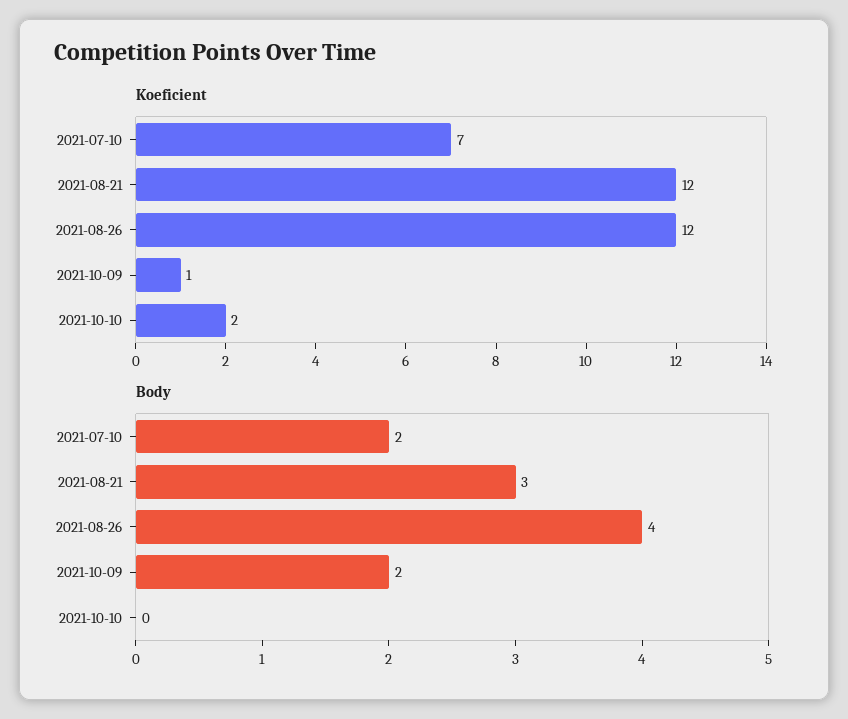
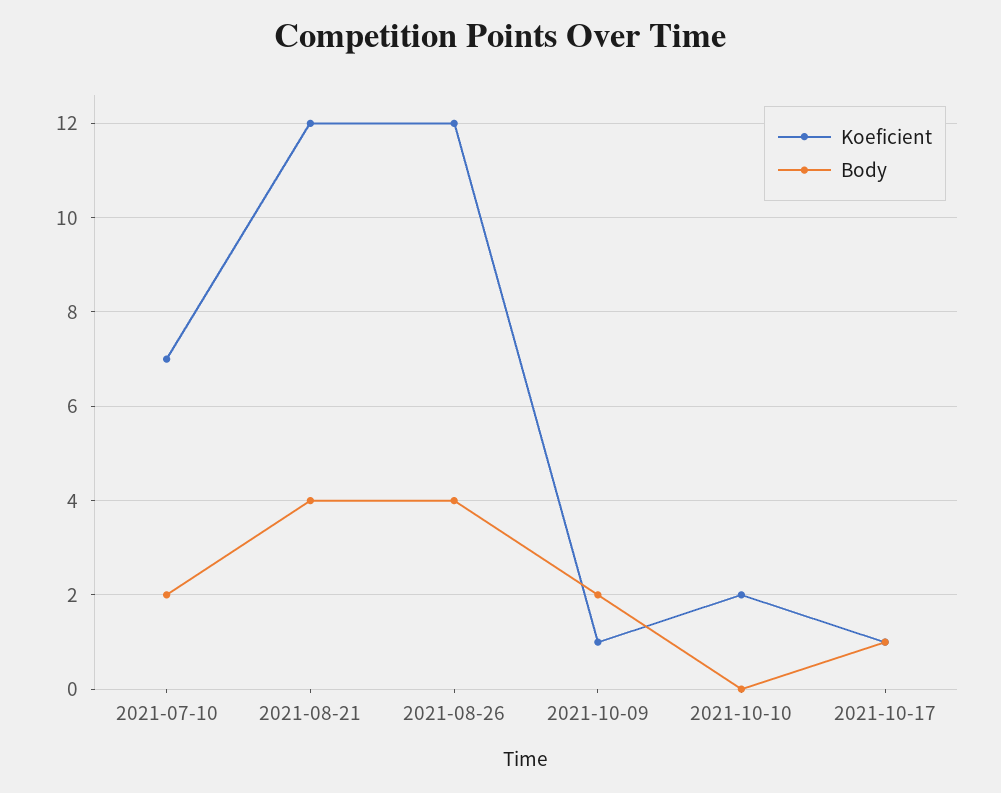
Body, 2021-08-21: 3 -> 4
Koeficient, 2021-10-17: none -> 1
Body, 2021-10-17: none -> 1

